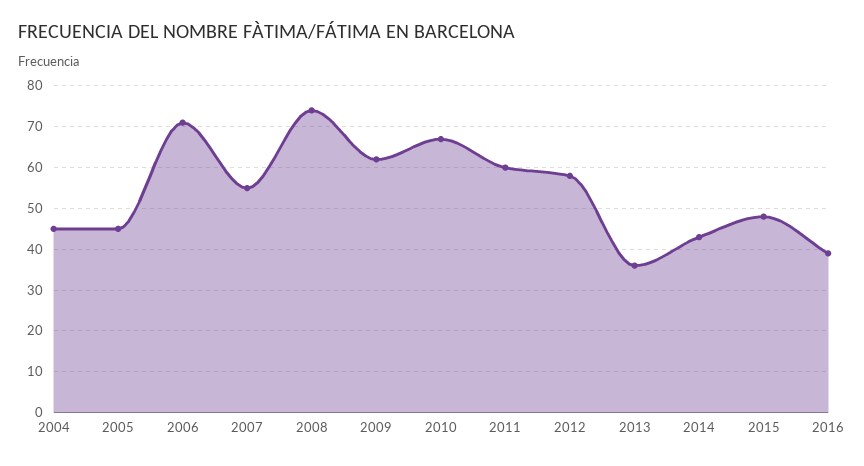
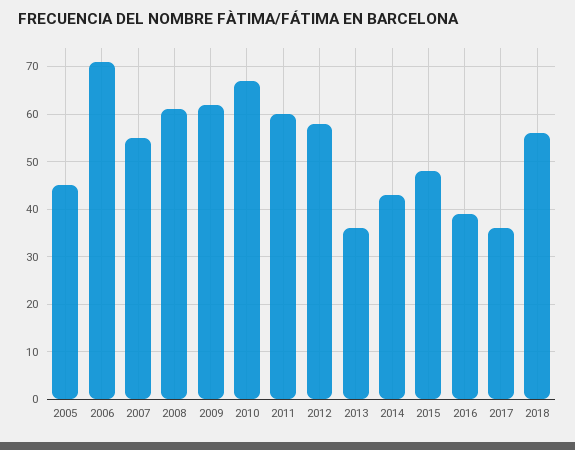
2004: 45 -> none
2008: 75 -> 60
2017: none -> 35
2018: none -> 55

